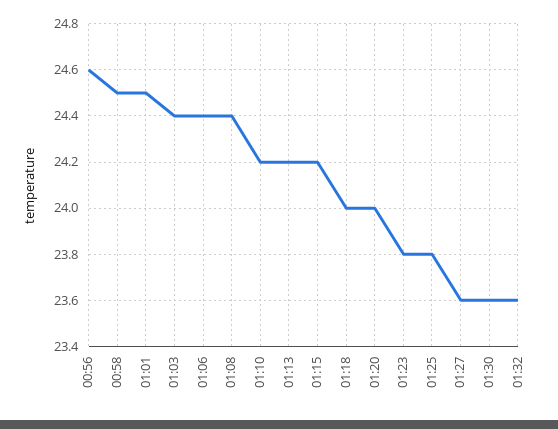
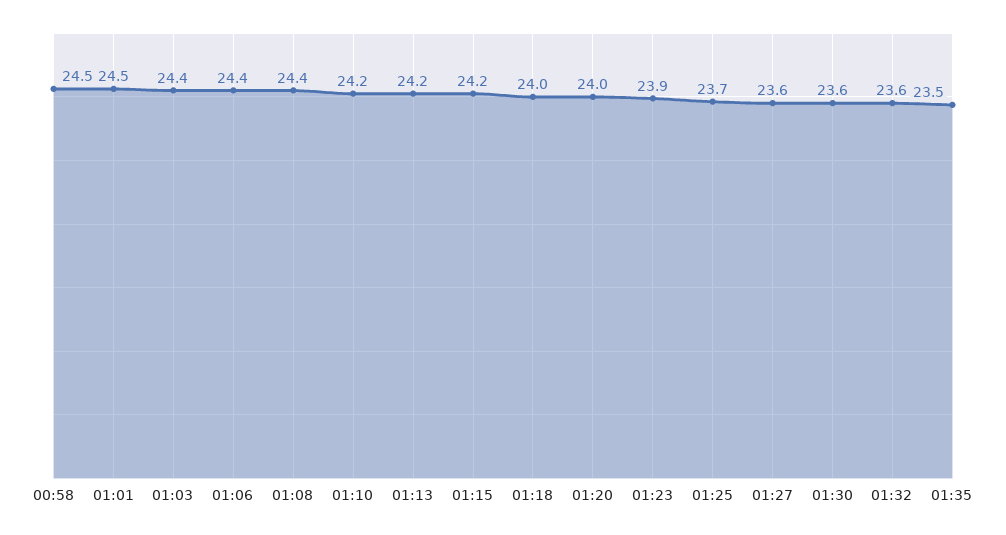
00:56: 24.6 -> none
01:23: 23.8 -> 23.9
01:25: 23.8 -> 23.7
01:35: none -> 23.5

